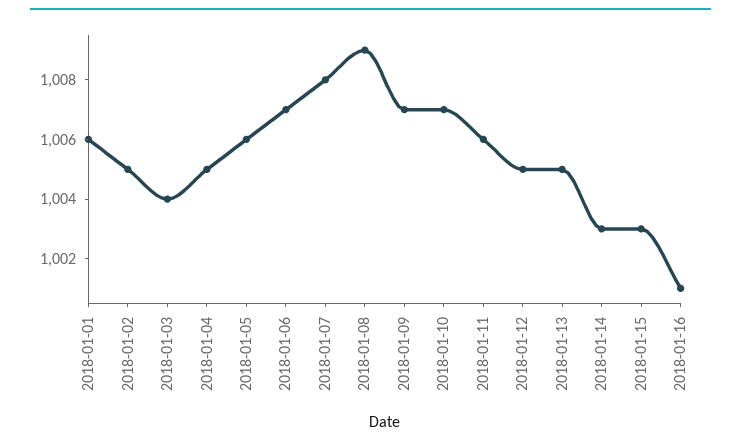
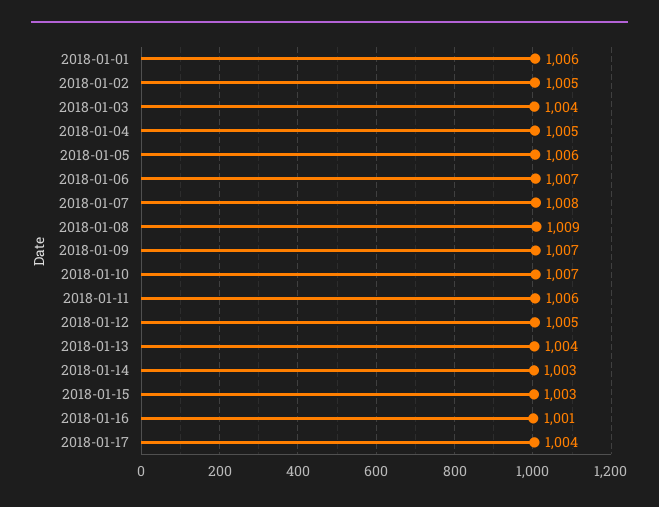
2018-01-13: 1005 -> 1004
2018-01-17: none -> 1004

